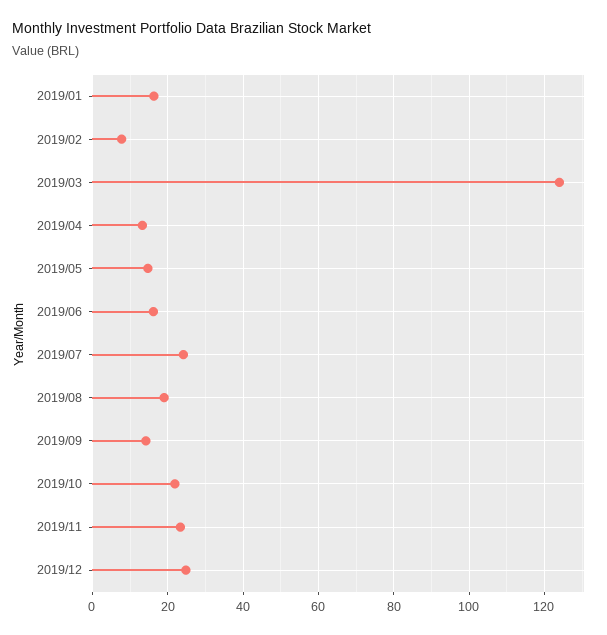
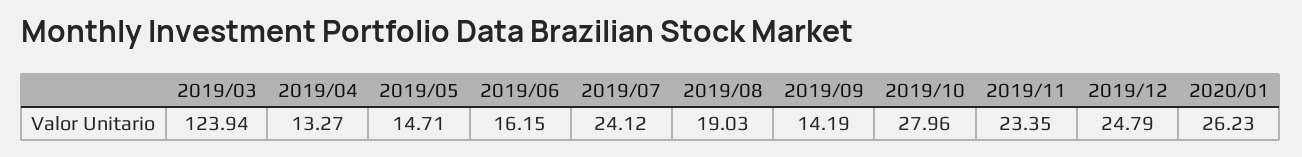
2019/01: 16 -> none
2019/02: 8 -> none
2019/10: 22 -> 27.96
2020/01: none -> 26.23

